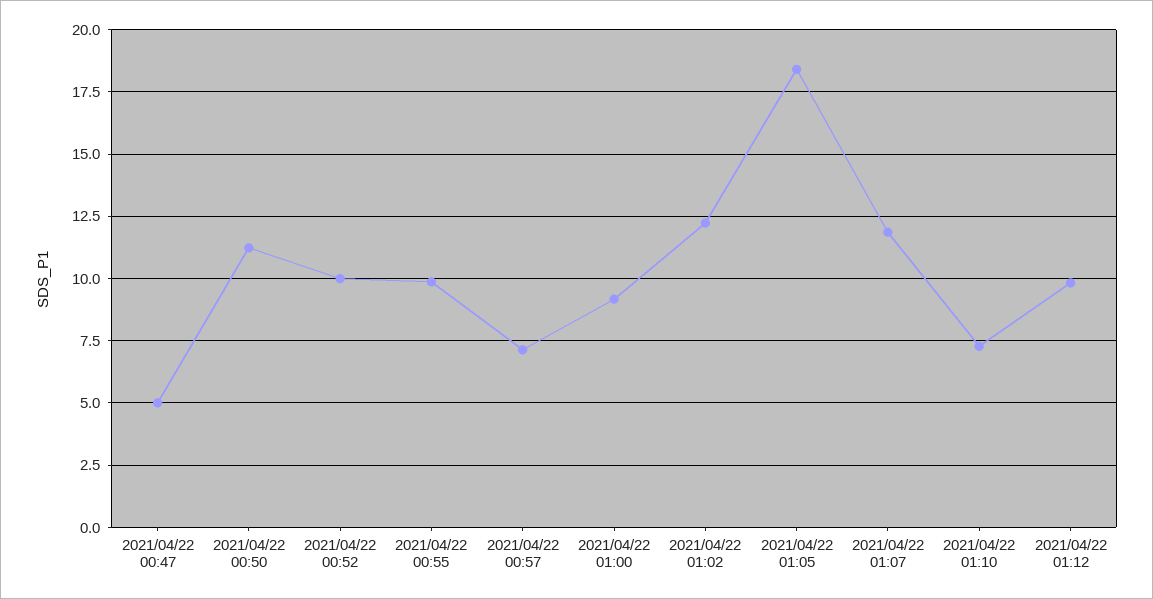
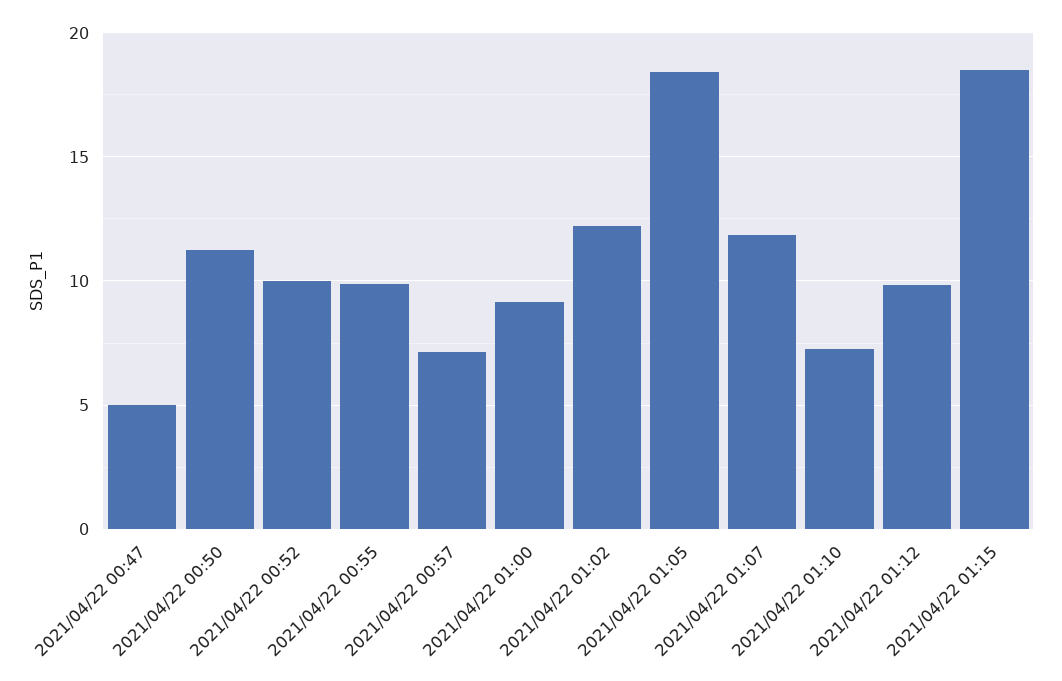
2021/04/22 01:15: none -> 18.5

